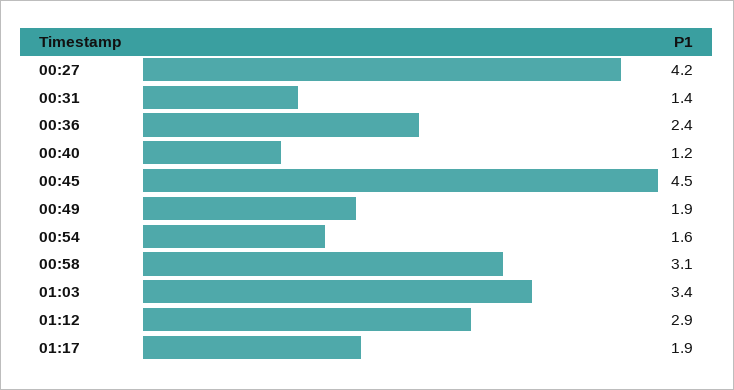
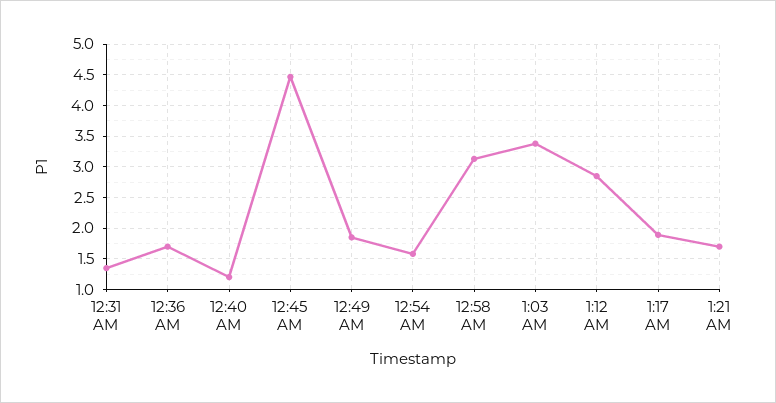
00:27: 4.2 -> none
00:36: 2.4 -> 1.7
1:21 AM: none -> 1.7

